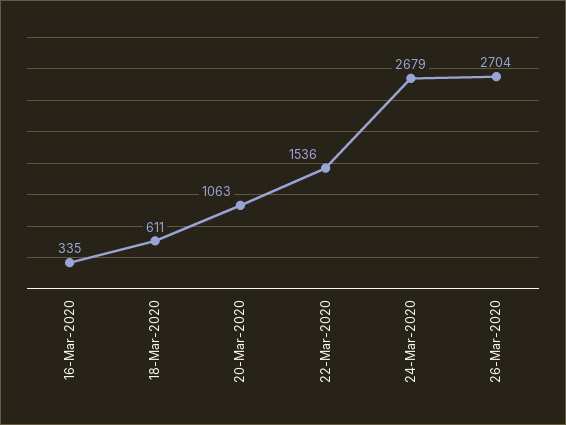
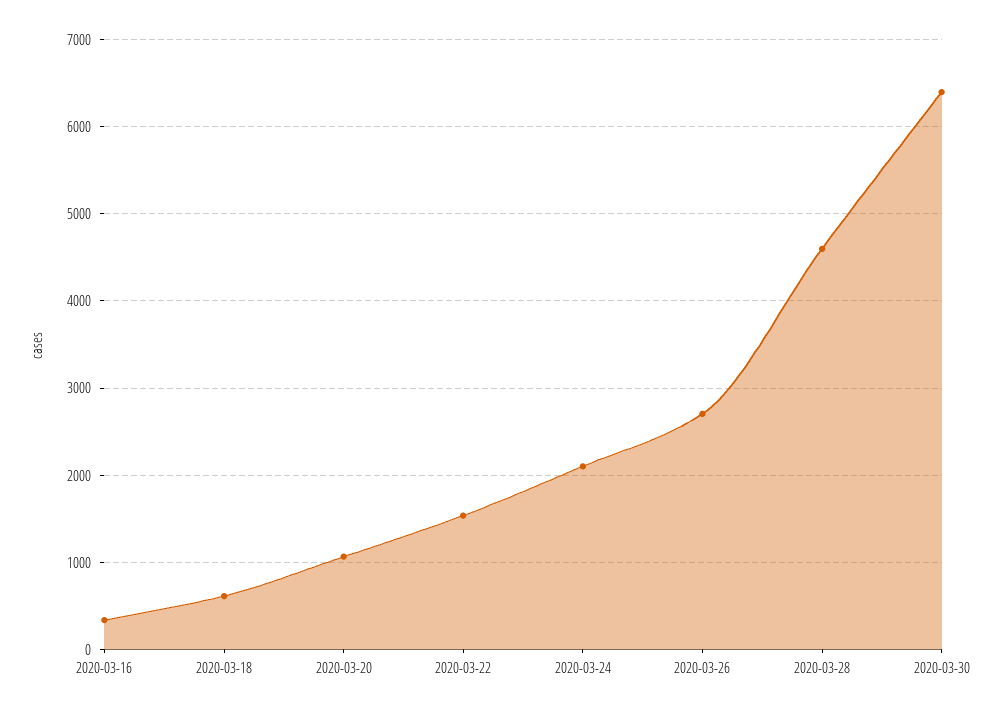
24-Mar-2020: 2679 -> 2100
2020-03-28: none -> 4600
2020-03-30: none -> 6400

